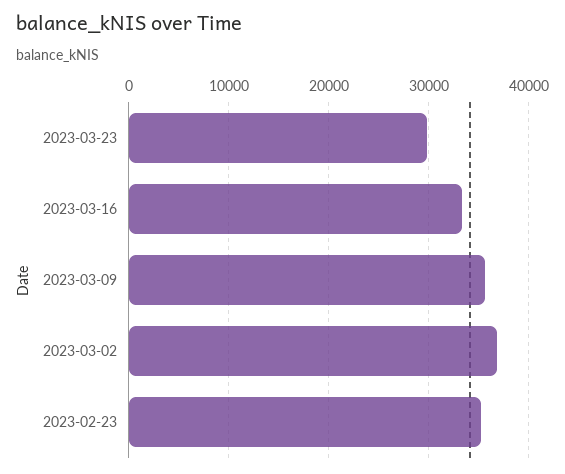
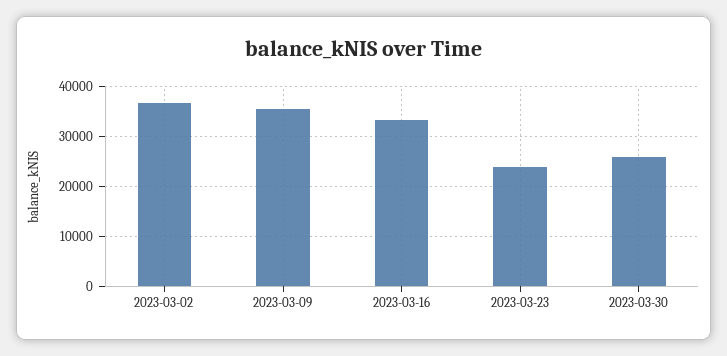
2023-03-23: 30000 -> 24000
2023-02-23: 35000 -> none
2023-03-30: none -> 26000

